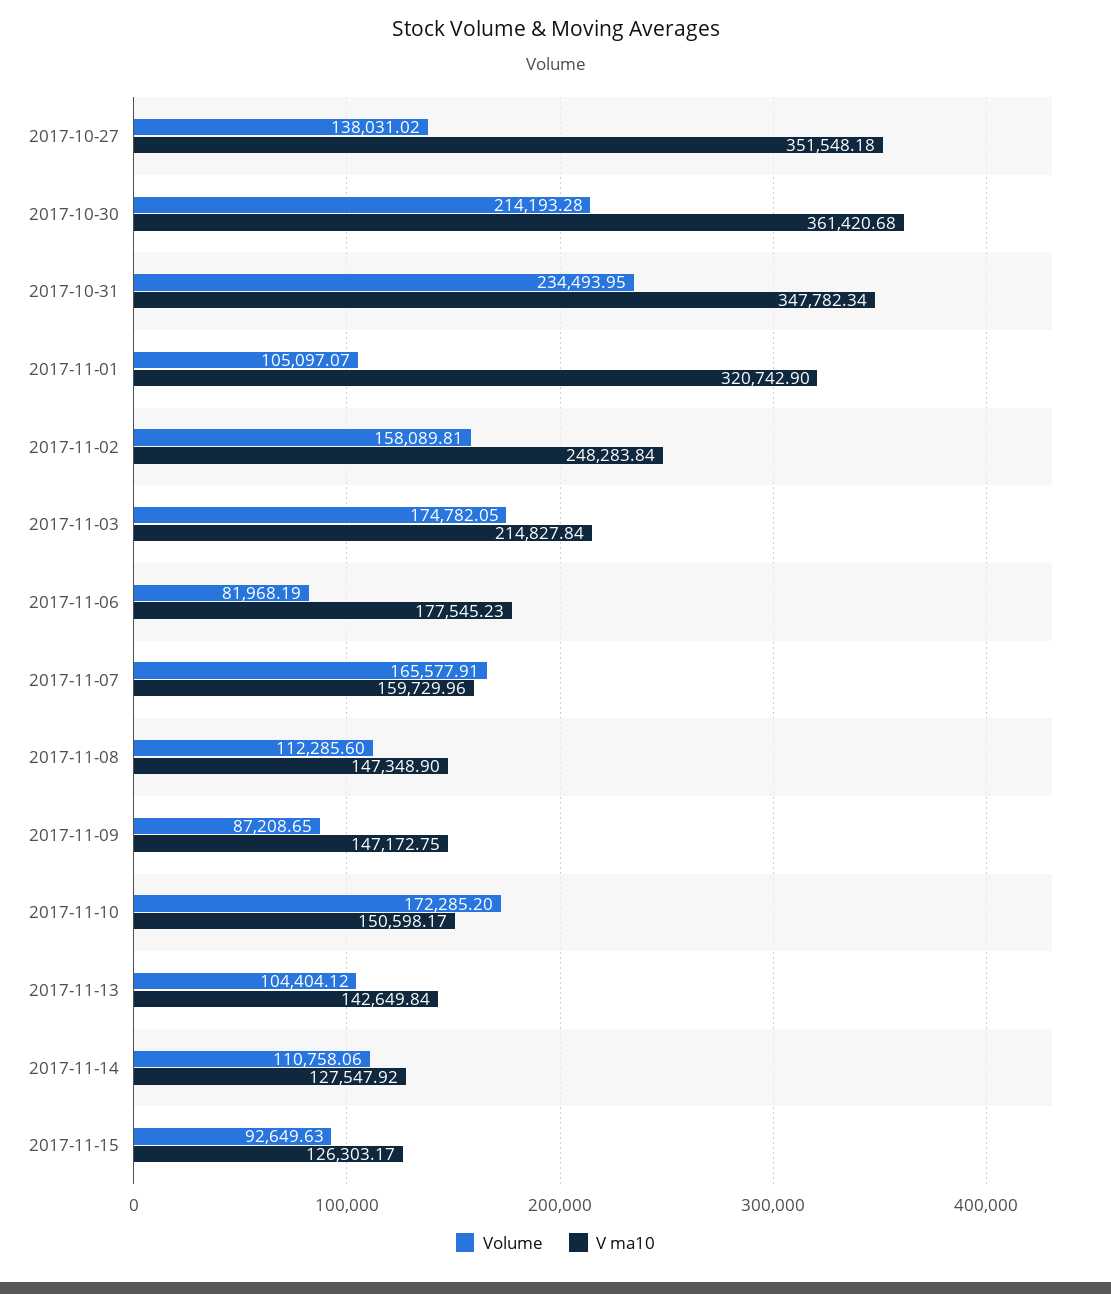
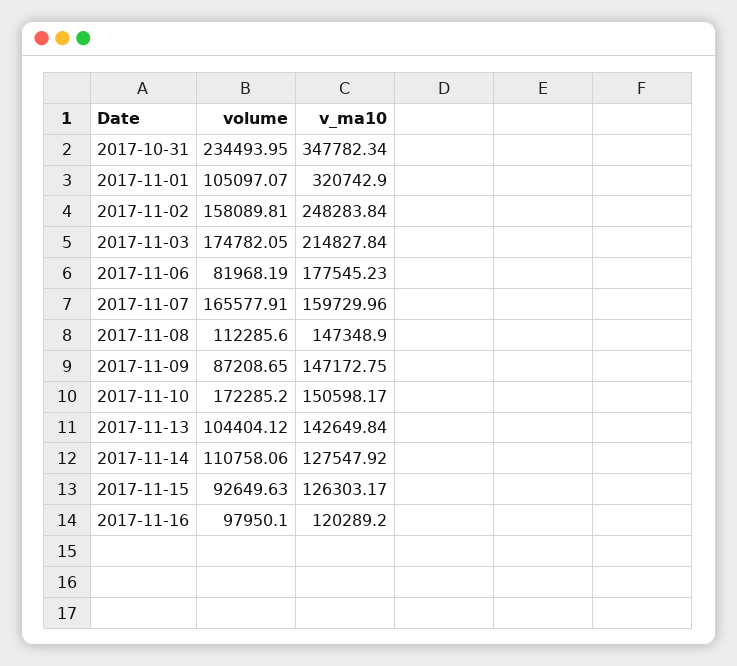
Volume, 2017-10-27: 138031.02 -> none
V ma10, 2017-10-27: 351548.18 -> none
Volume, 2017-10-30: 214193.28 -> none
V ma10, 2017-10-30: 361420.68 -> none
Volume, 2017-11-16: none -> 97950.1
V ma10, 2017-11-16: none -> 120289.2

